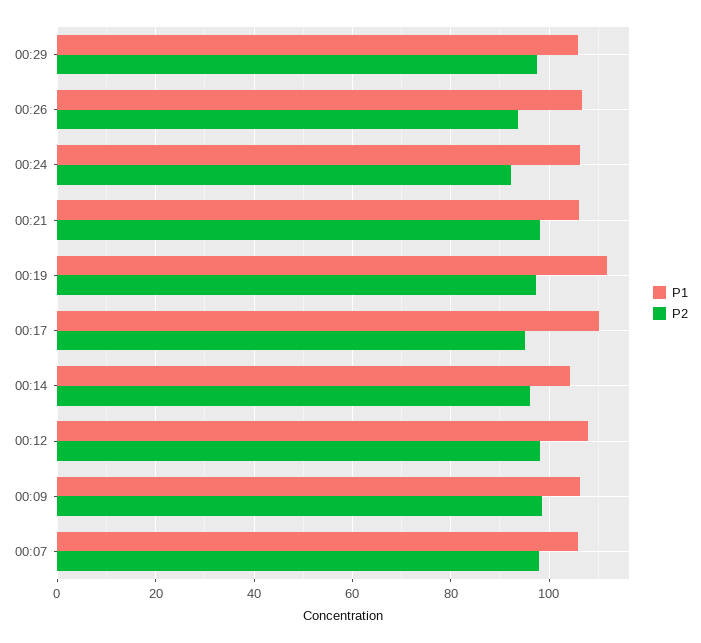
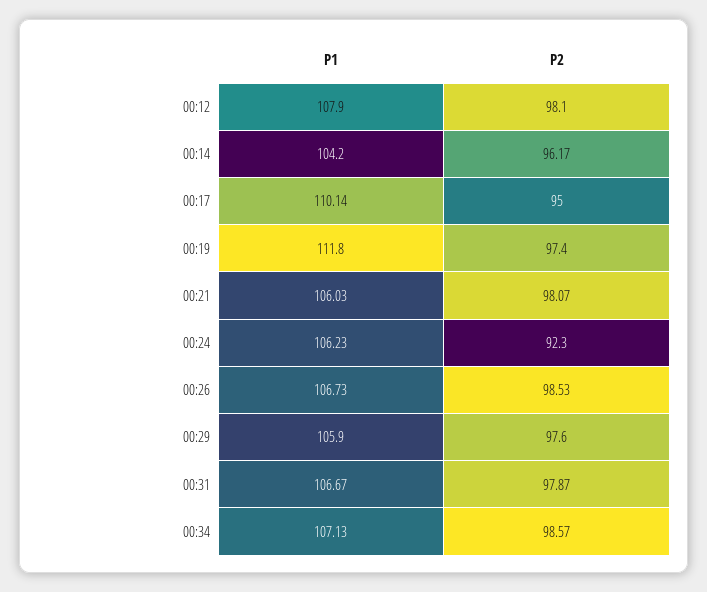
P2, 00:26: 94 -> 98.53
P1, 00:09: 106 -> none
P2, 00:09: 98 -> none
P1, 00:07: 106 -> none
P2, 00:07: 98 -> none
P1, 00:31: none -> 106.67
P2, 00:31: none -> 97.87
P1, 00:34: none -> 107.13
P2, 00:34: none -> 98.57

